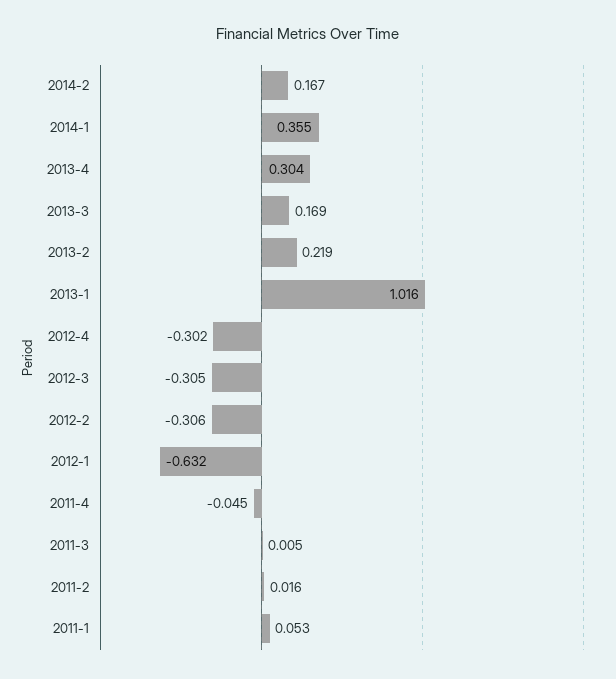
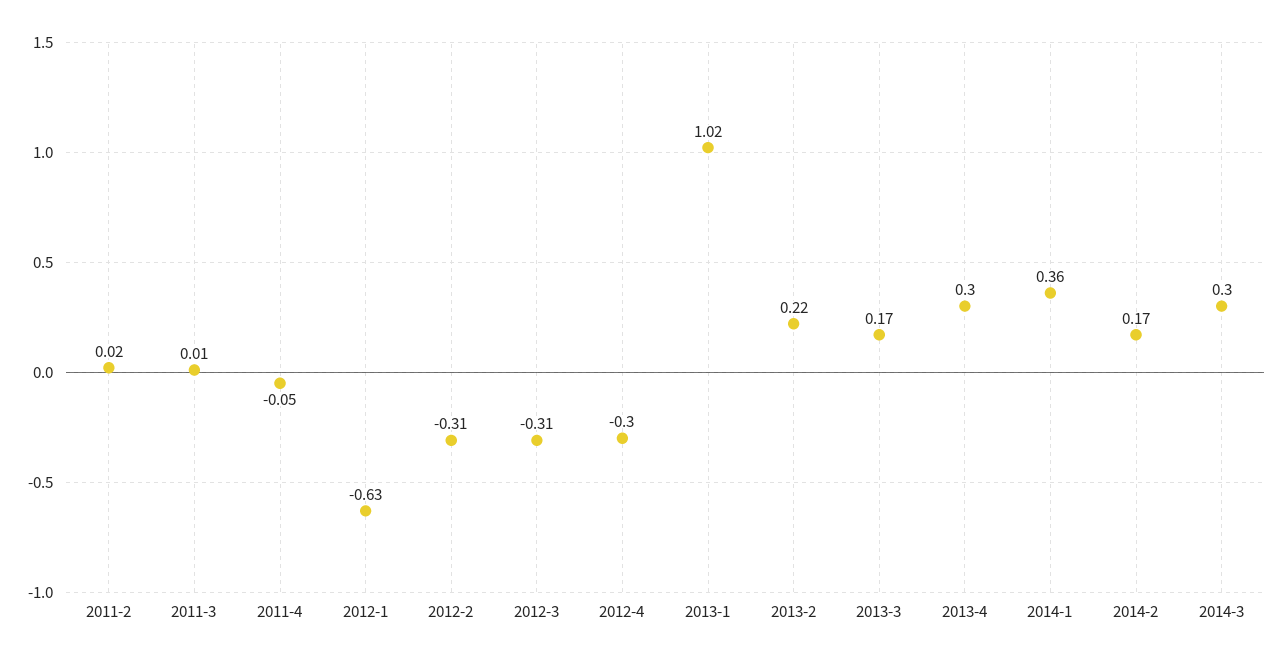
2011-1: 0.053 -> none
2014-3: none -> 0.3

